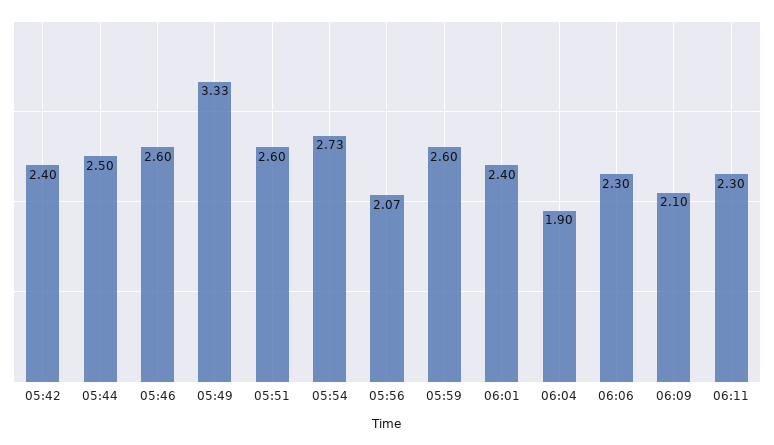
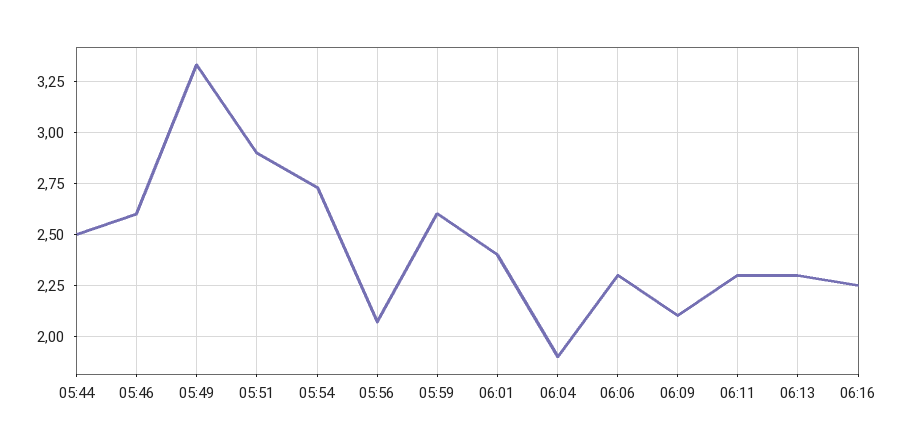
05:42: 2.4 -> none
05:51: 2.6 -> 2.9
06:13: none -> 2.3
06:16: none -> 2.25

